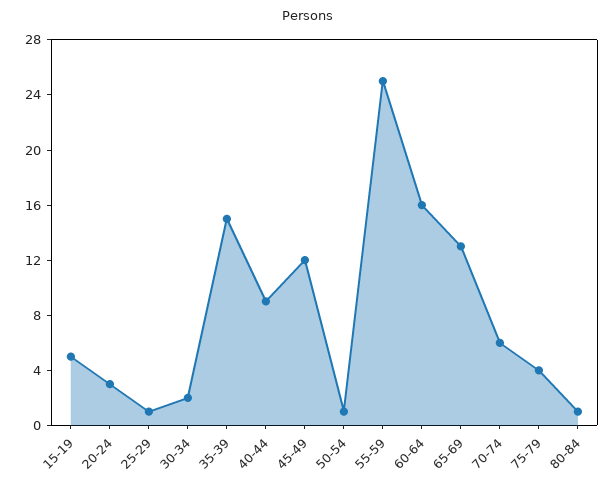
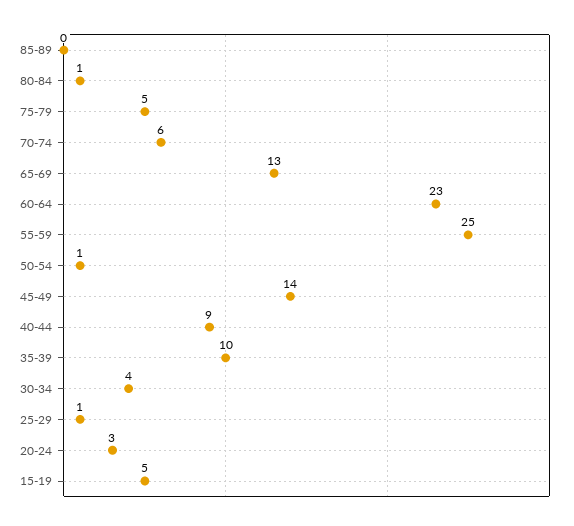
30-34: 2 -> 4
35-39: 15 -> 10
45-49: 12 -> 14
60-64: 16 -> 23
75-79: 4 -> 5
85-89: none -> 0

